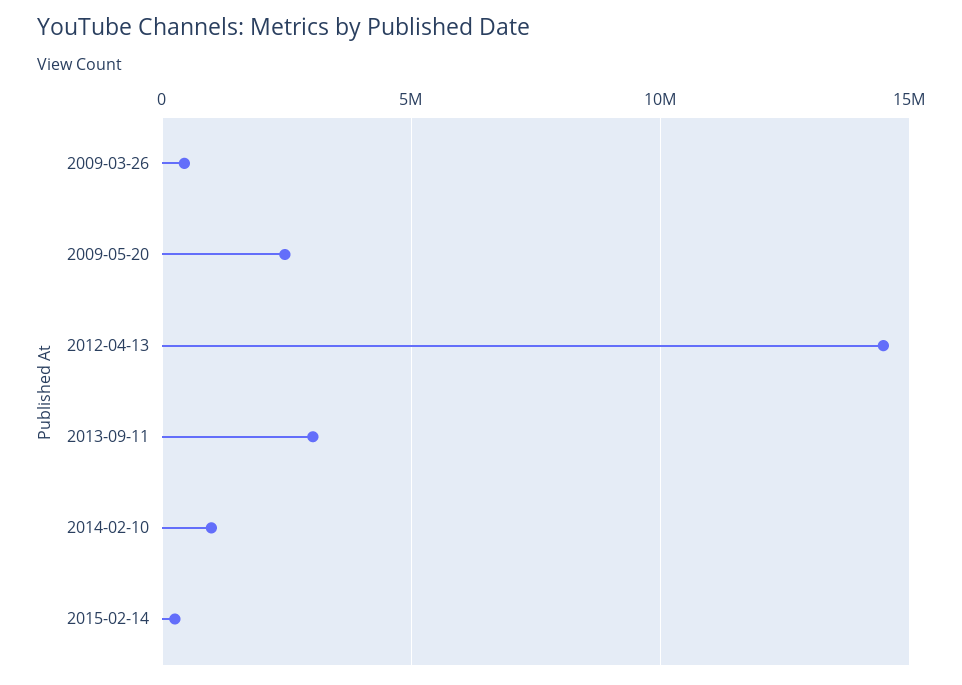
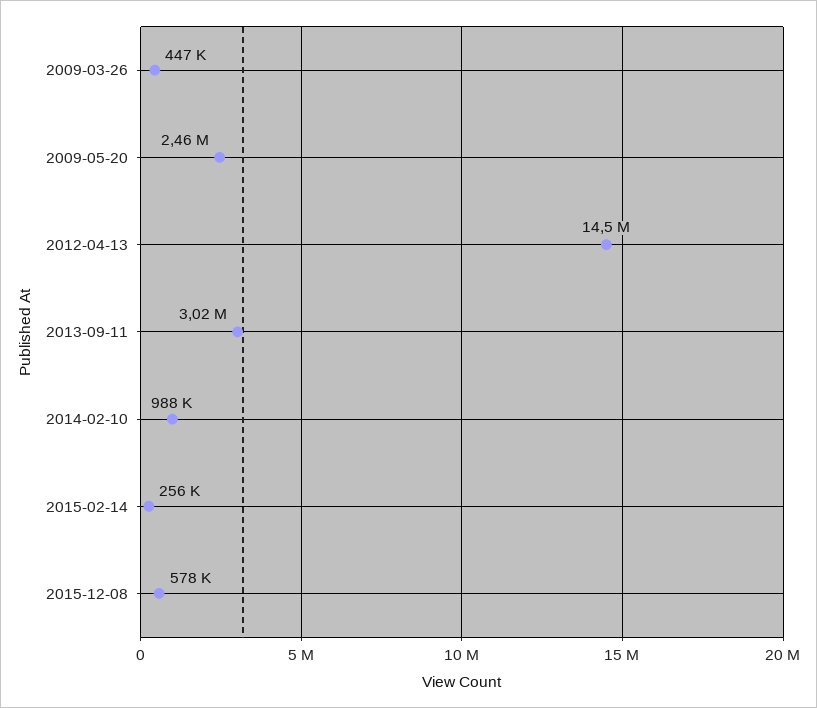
2015-12-08: none -> 578000

